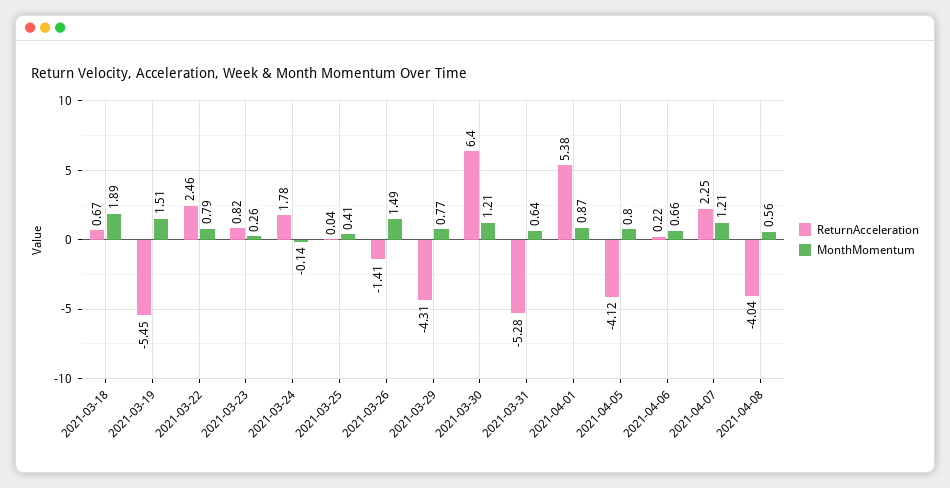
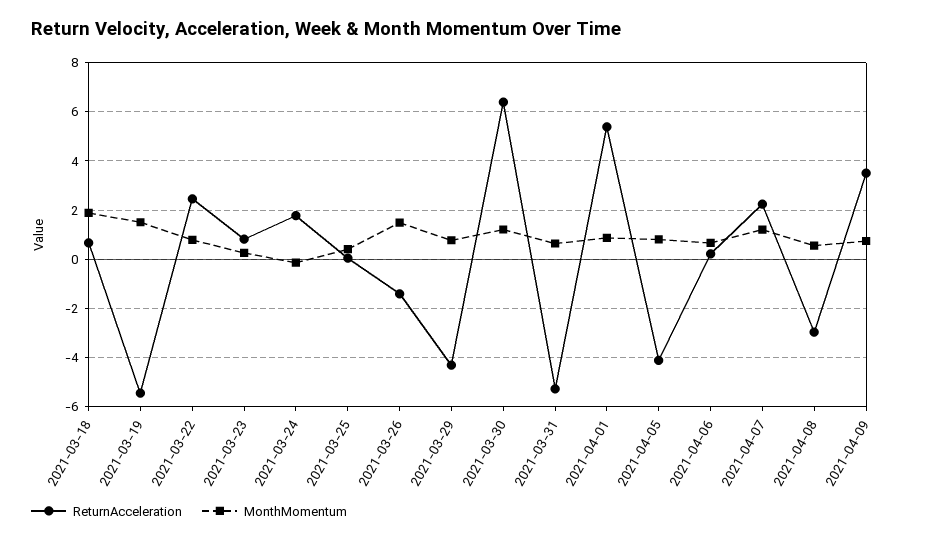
ReturnAcceleration, 2021-04-08: -4.04 -> -3
ReturnAcceleration, 2021-04-09: none -> 3.5
MonthMomentum, 2021-04-09: none -> 0.75

